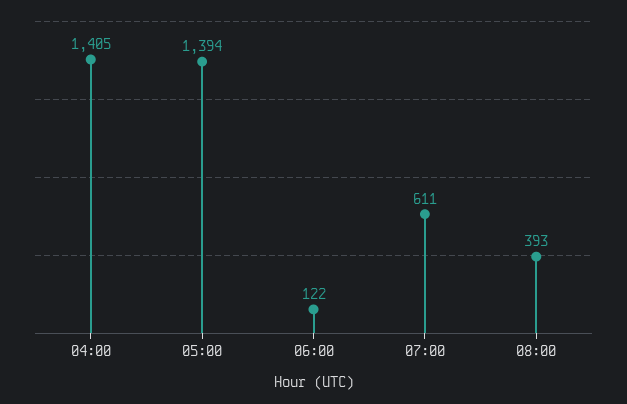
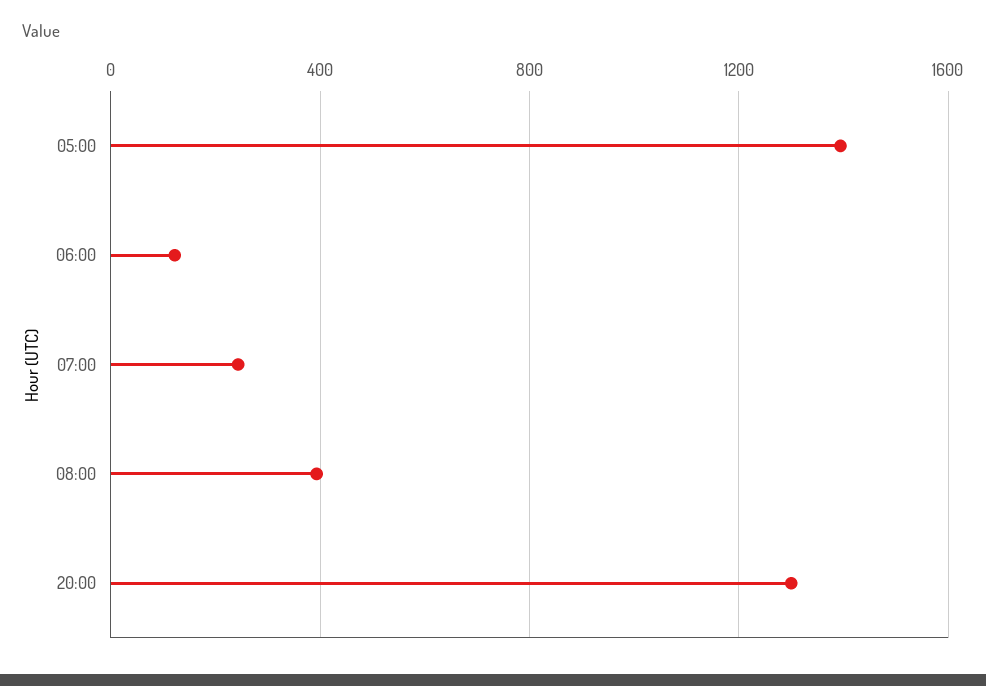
04:00: 1405 -> none
07:00: 611 -> 250
20:00: none -> 1300

